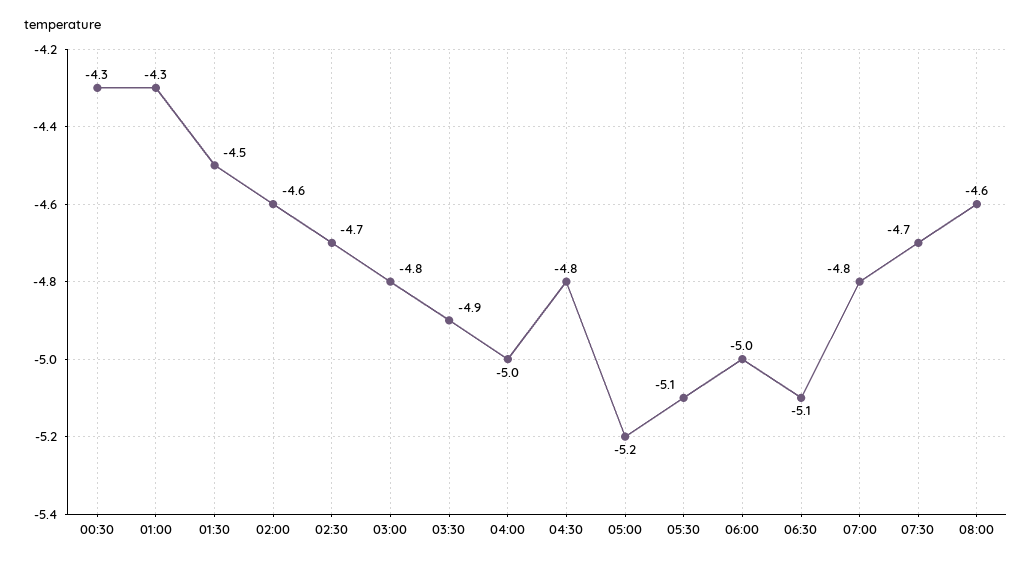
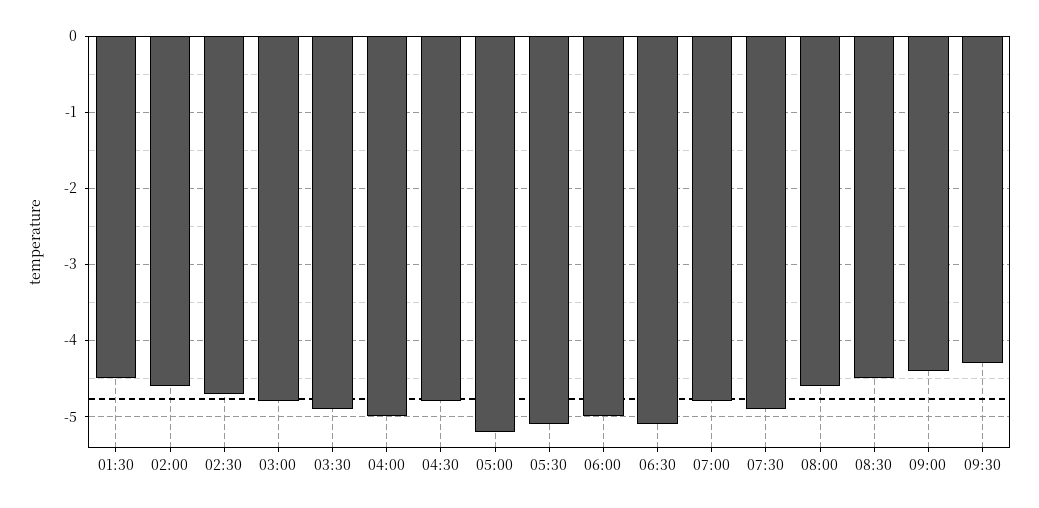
00:30: -4.3 -> none
01:00: -4.3 -> none
07:30: -4.7 -> -4.9
08:30: none -> -4.5
09:00: none -> -4.4
09:30: none -> -4.3

